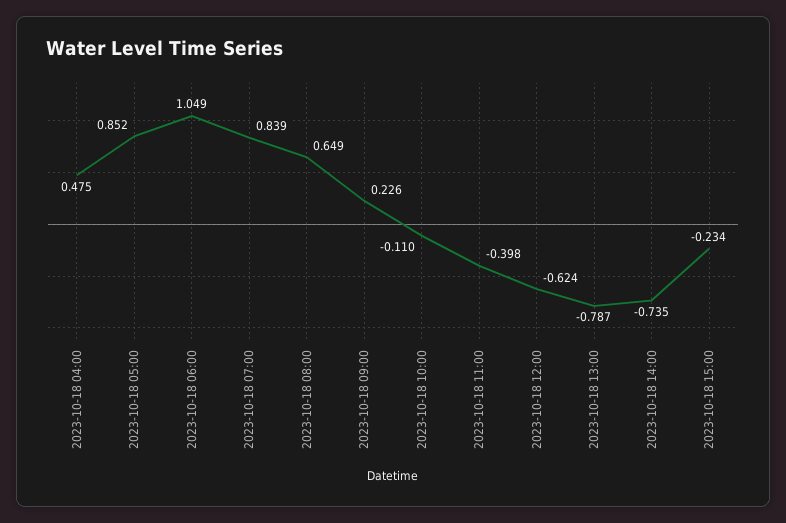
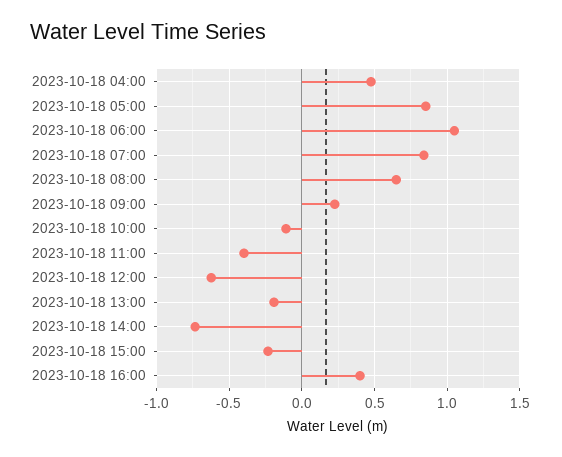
2023-10-18 13:00: -0.787 -> -0.2
2023-10-18 16:00: none -> 0.4

